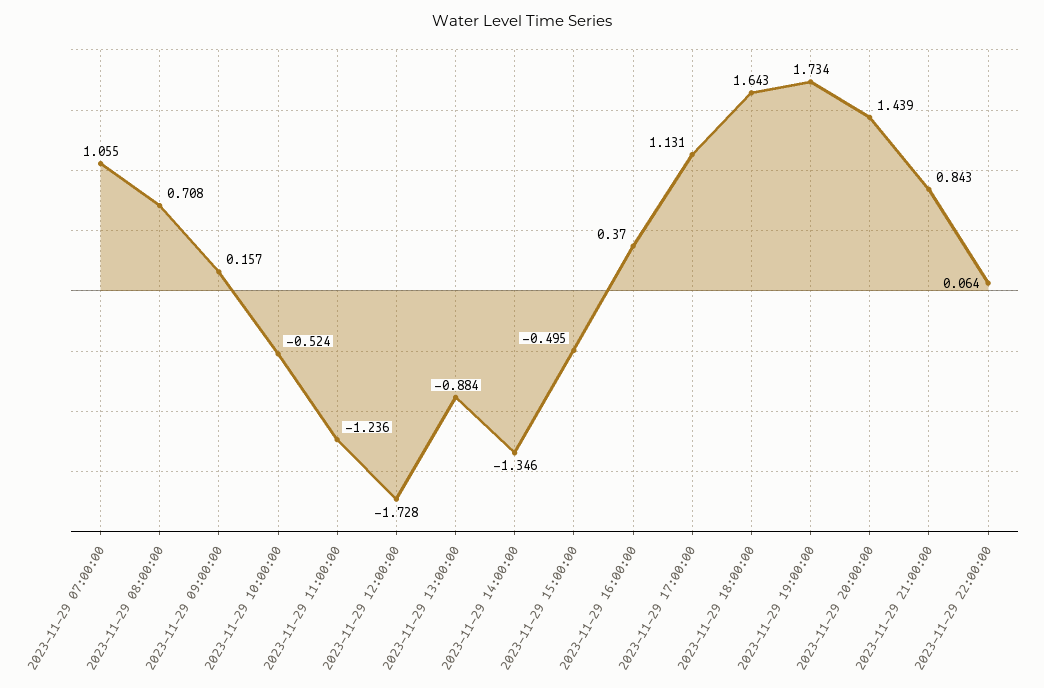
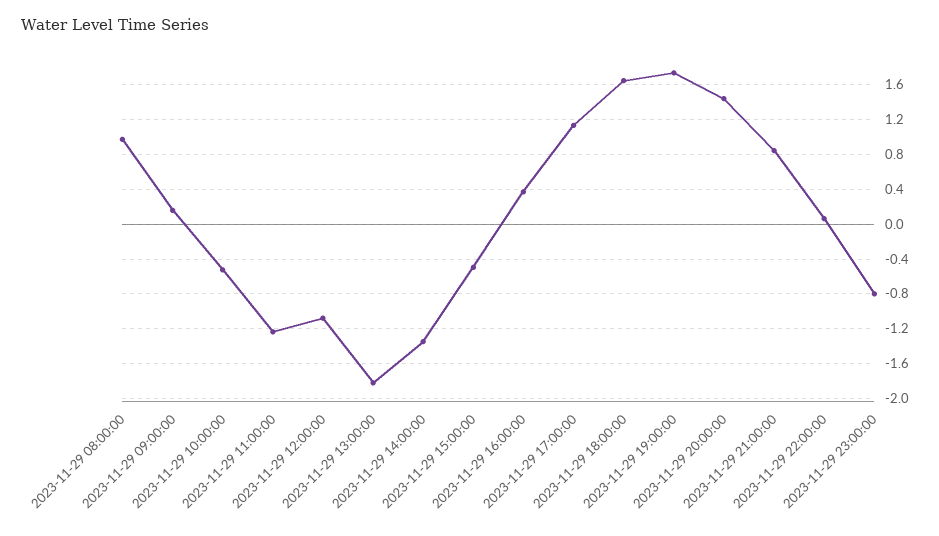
2023-11-29 07:00:00: 1.055 -> none
2023-11-29 08:00:00: 0.708 -> 1
2023-11-29 12:00:00: -1.728 -> -1.1
2023-11-29 13:00:00: -0.884 -> -1.8
2023-11-29 23:00:00: none -> -0.8

